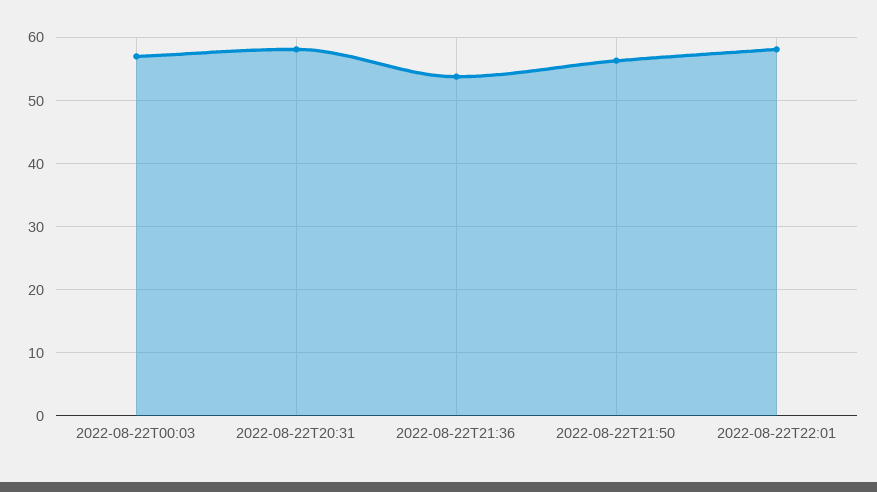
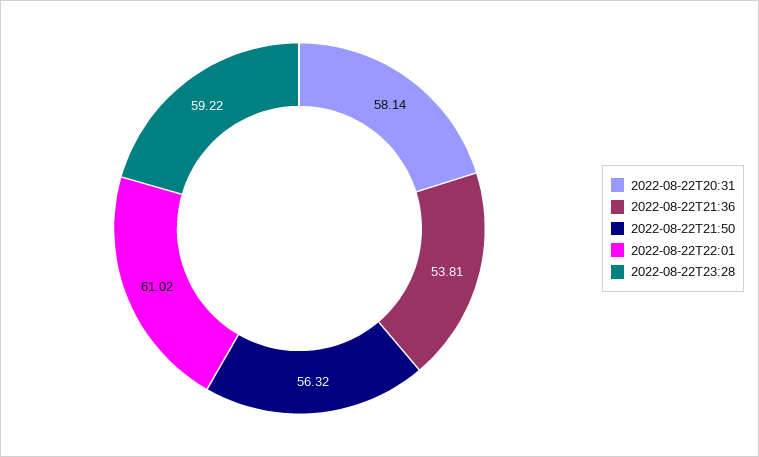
2022-08-22T00:03: 57 -> none
2022-08-22T22:01: 58 -> 61.02
2022-08-22T23:28: none -> 59.22

